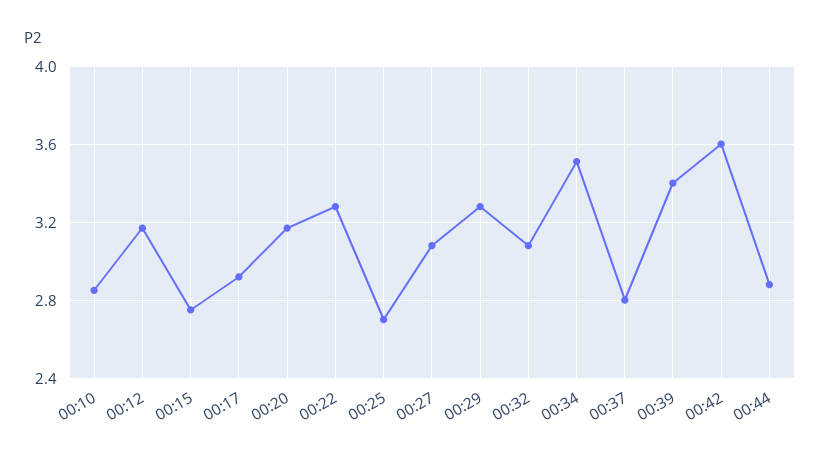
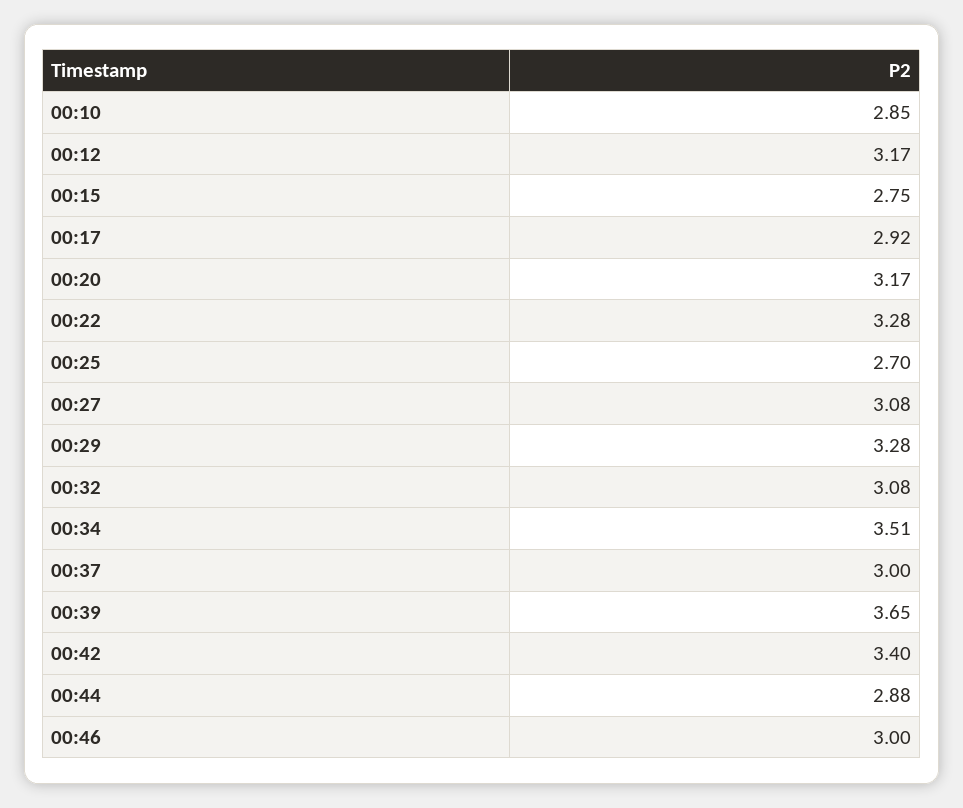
00:37: 2.8 -> 3
00:39: 3.4 -> 3.65
00:42: 3.6 -> 3.4
00:46: none -> 3

